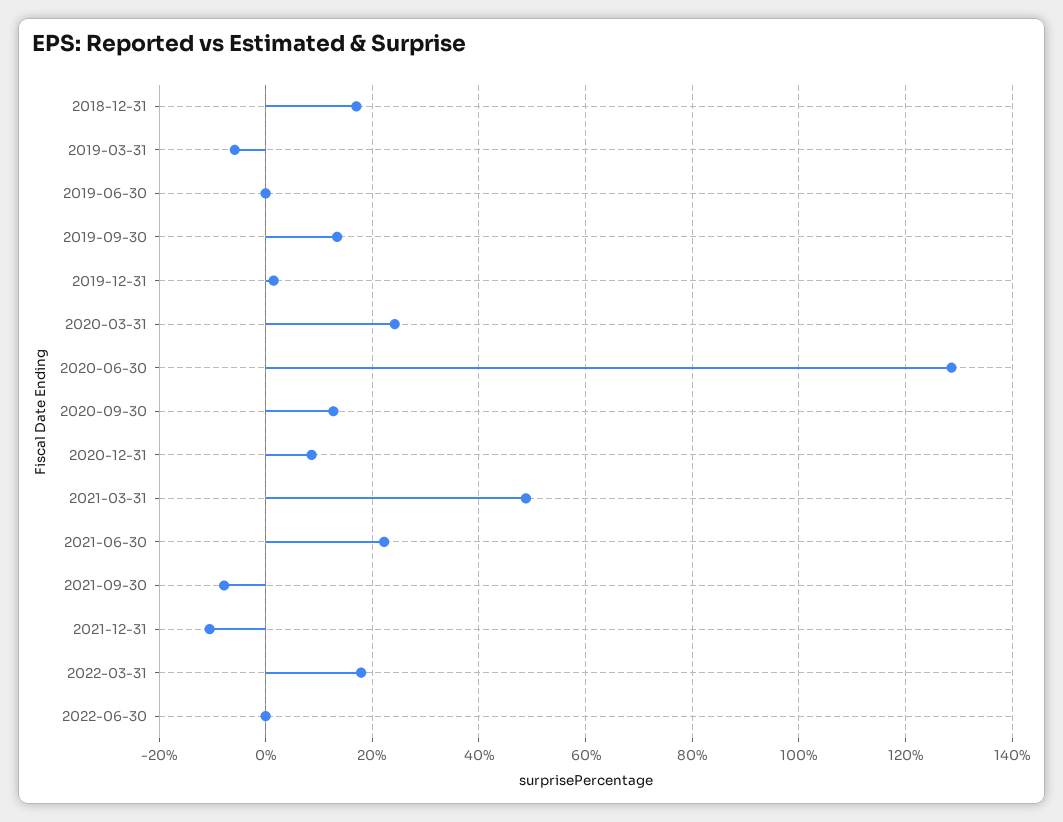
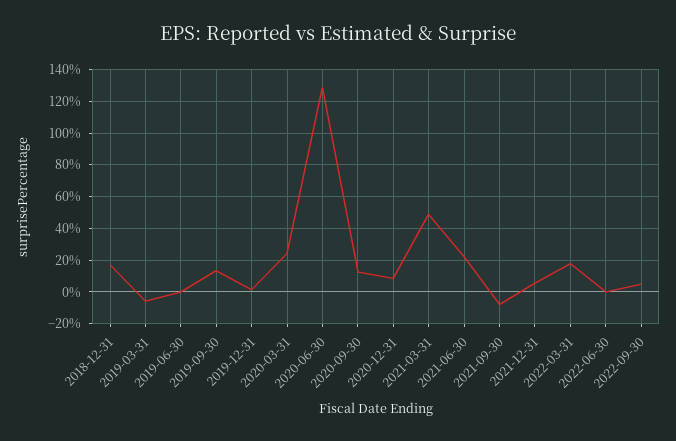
2021-12-31: -10 -> 5
2022-09-30: none -> 5

